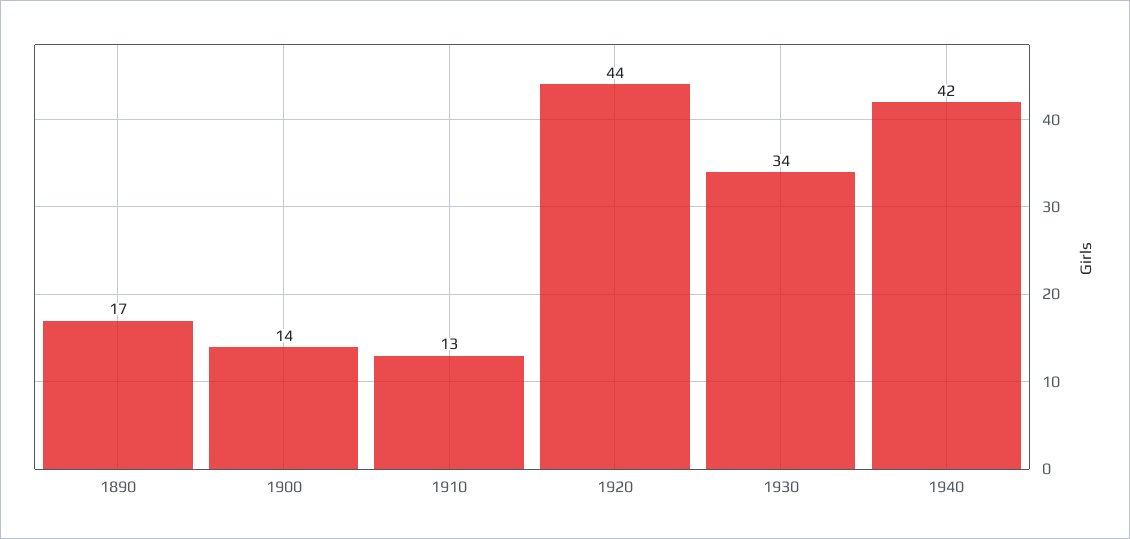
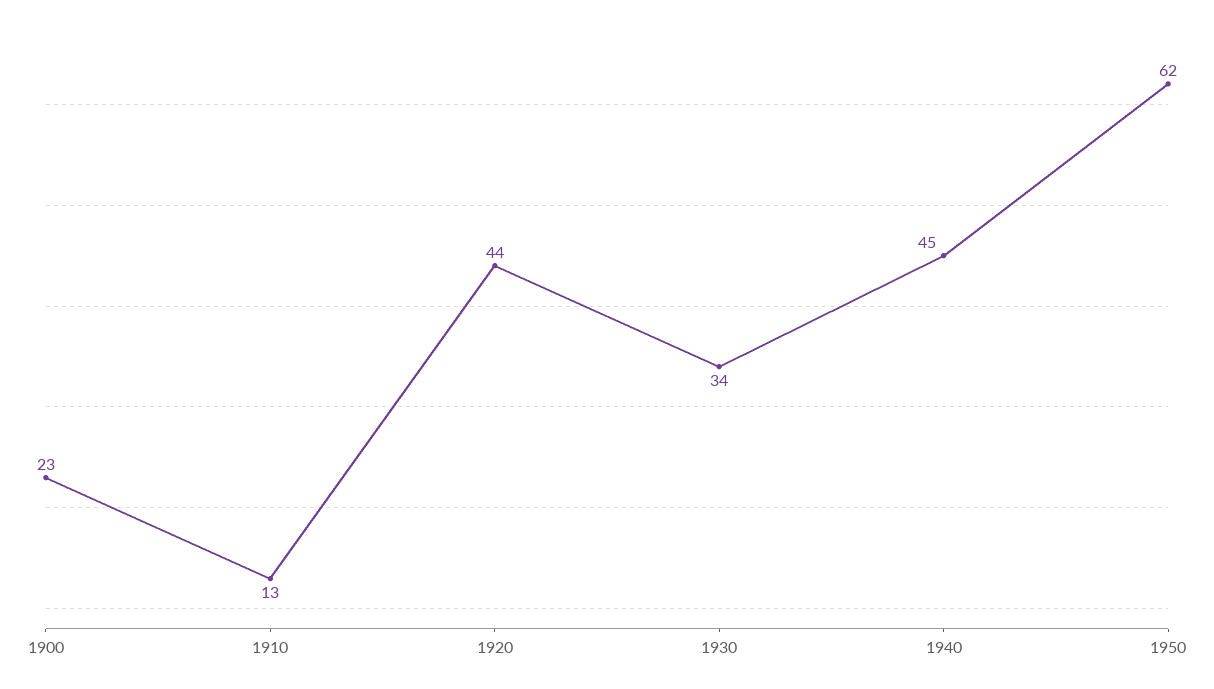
1890: 17 -> none
1900: 14 -> 23
1940: 42 -> 45
1950: none -> 62

